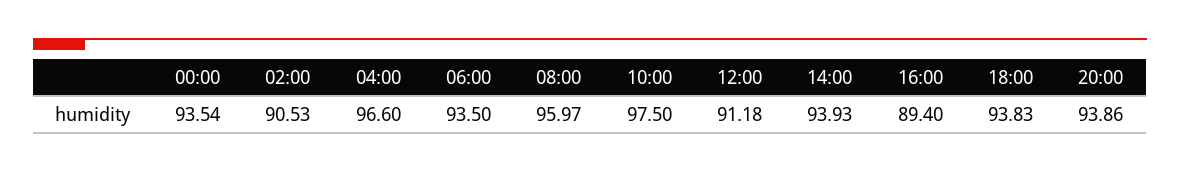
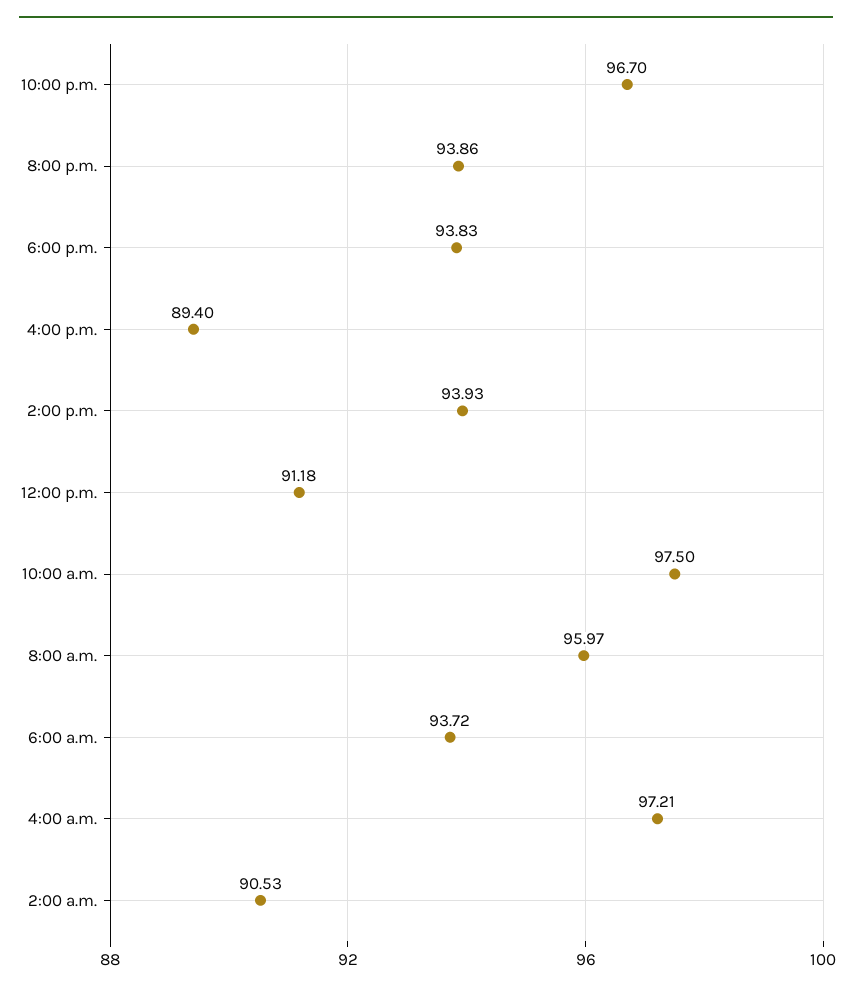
00:00: 93.54 -> none
04:00: 96.6 -> 97.21
06:00: 93.5 -> 93.72
10:00 p.m.: none -> 96.7

